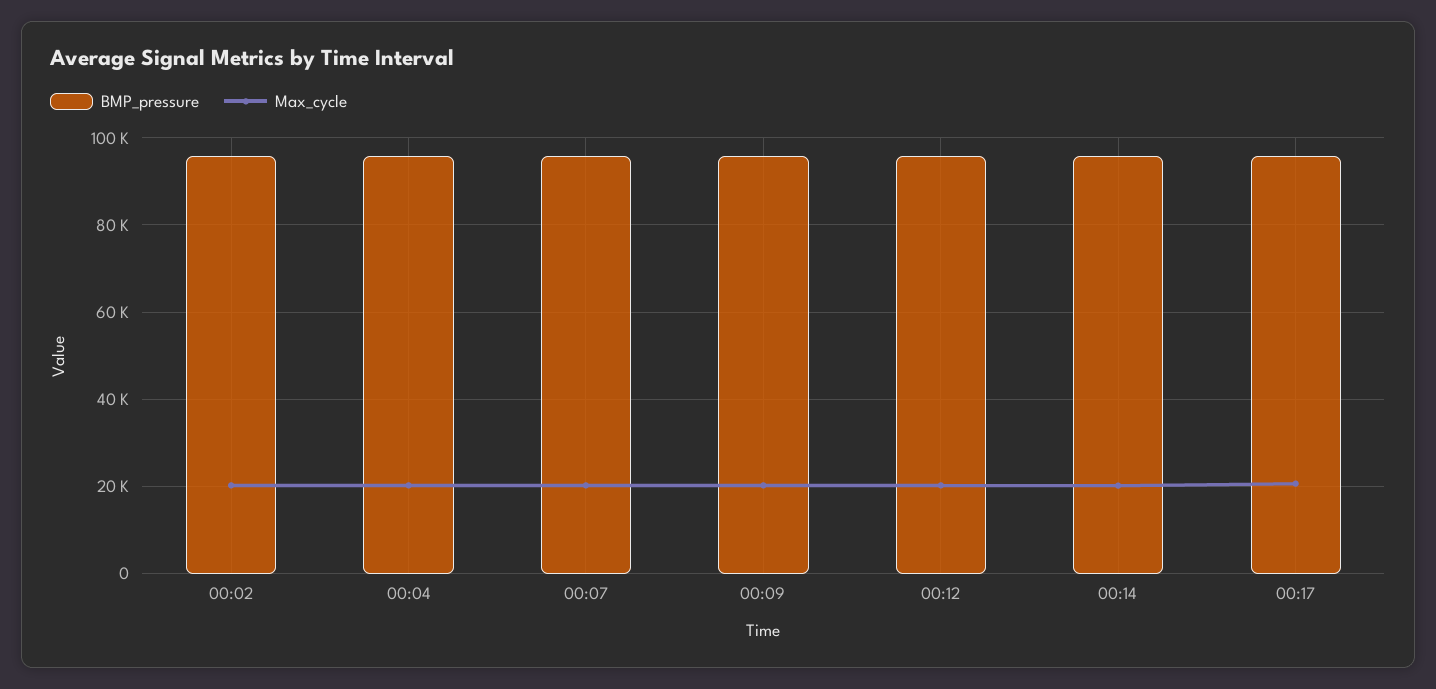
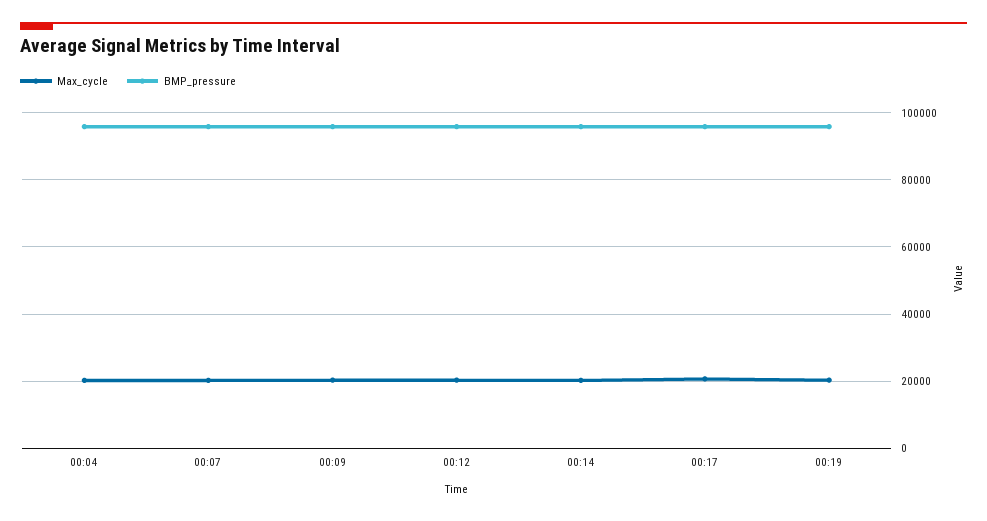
BMP_pressure, 00:02: 96000 -> none
Max_cycle, 00:02: 20000 -> none
Max_cycle, 00:19: none -> 20000
BMP_pressure, 00:19: none -> 96000

